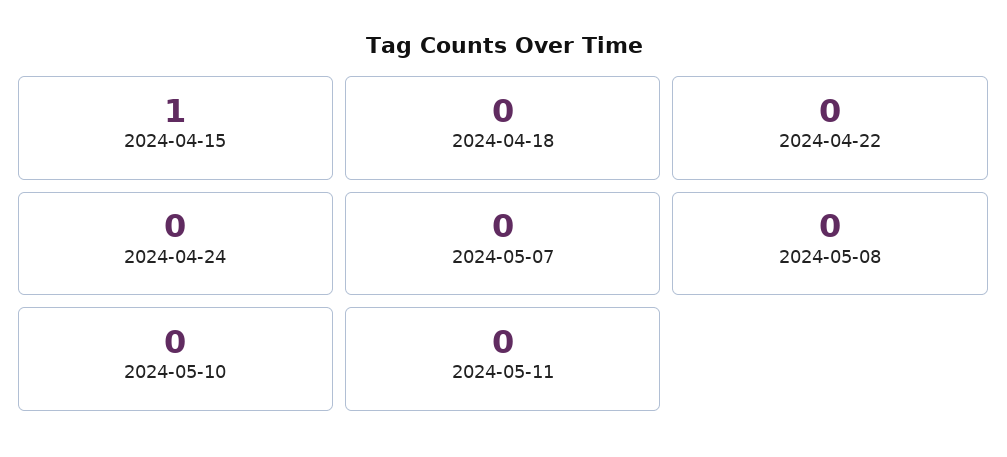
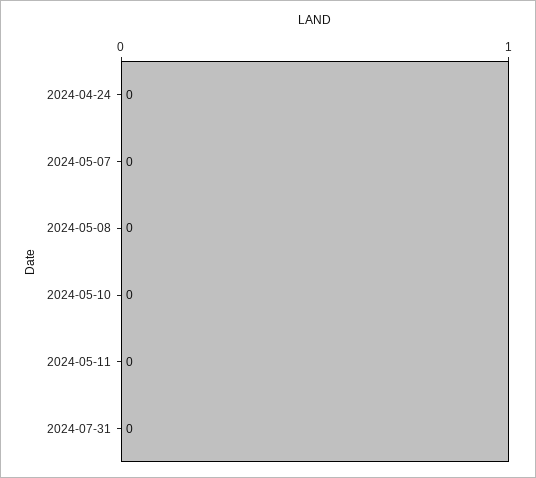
2024-04-15: 1 -> none
2024-04-18: 0 -> none
2024-04-22: 0 -> none
2024-07-31: none -> 0

